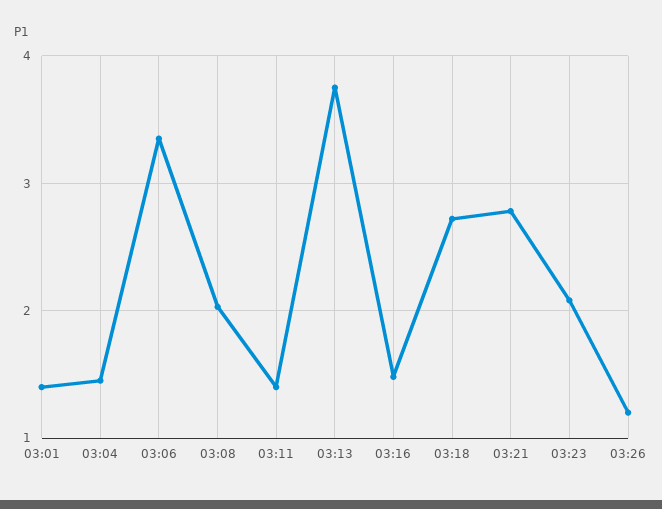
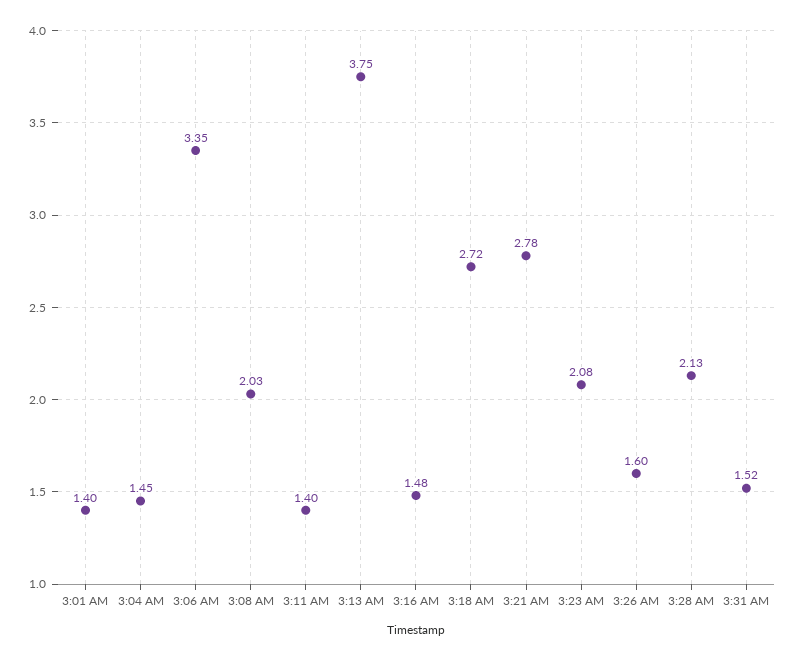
03:26: 1.2 -> 1.6
3:28 AM: none -> 2.13
3:31 AM: none -> 1.52

